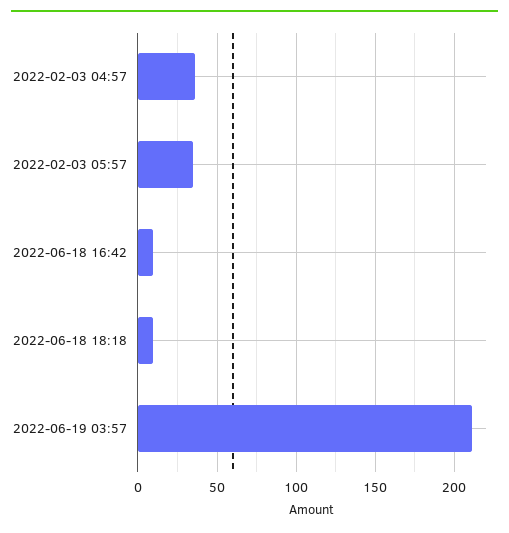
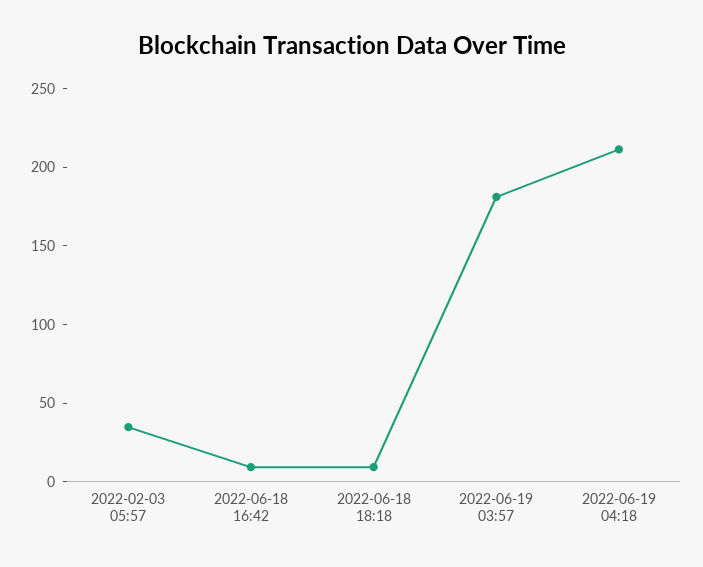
2022-02-03 04:57: 35 -> none
2022-06-19 03:57: 210 -> 180
2022-06-19 04:18: none -> 210

